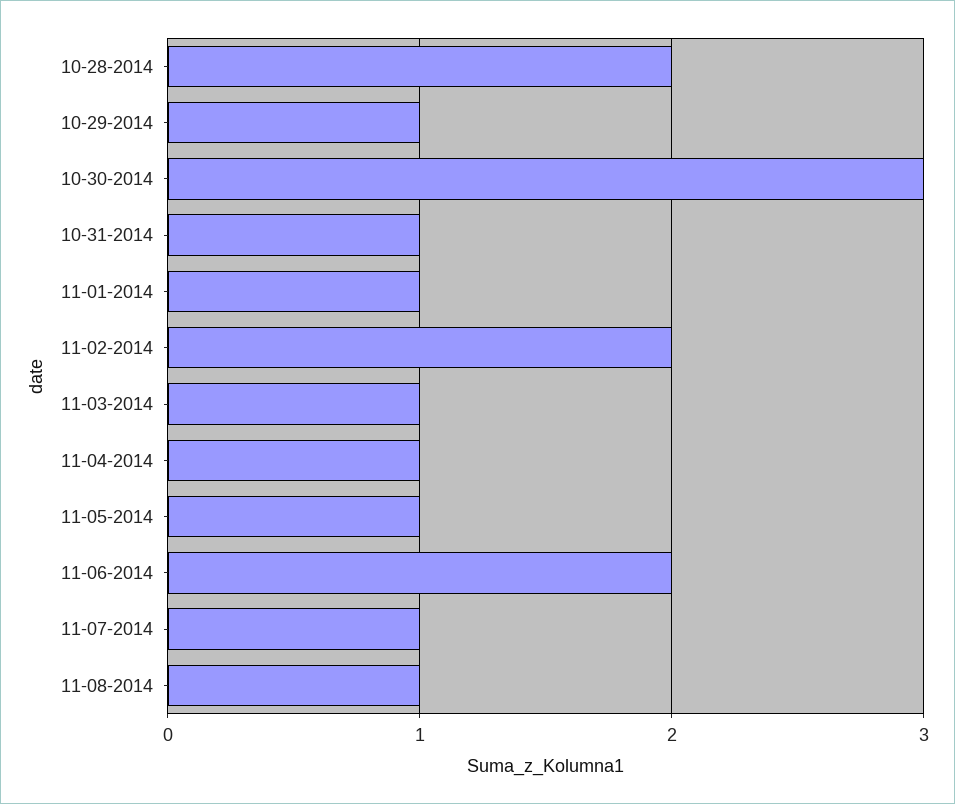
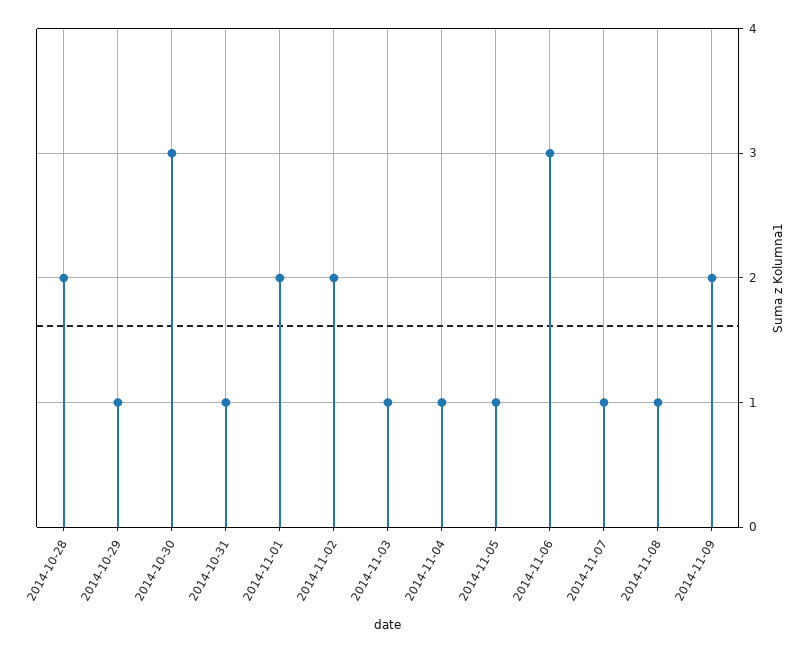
11-01-2014: 1 -> 2
11-06-2014: 2 -> 3
2014-11-09: none -> 2

